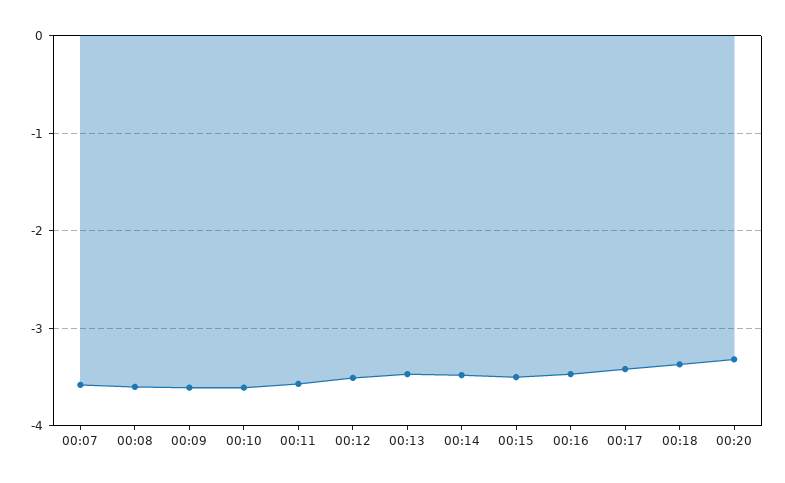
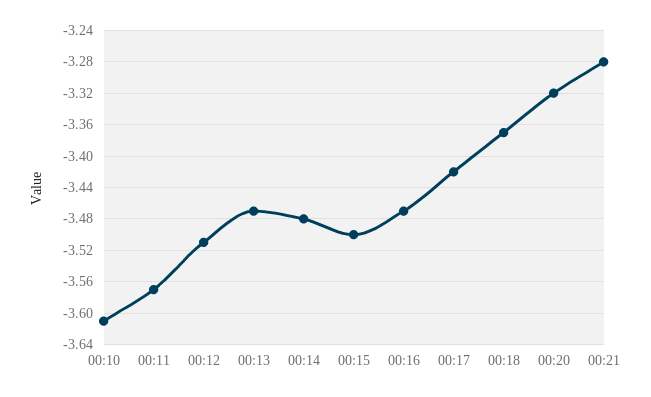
00:07: -3.6 -> none
00:08: -3.6 -> none
00:09: -3.6 -> none
00:21: none -> -3.28

